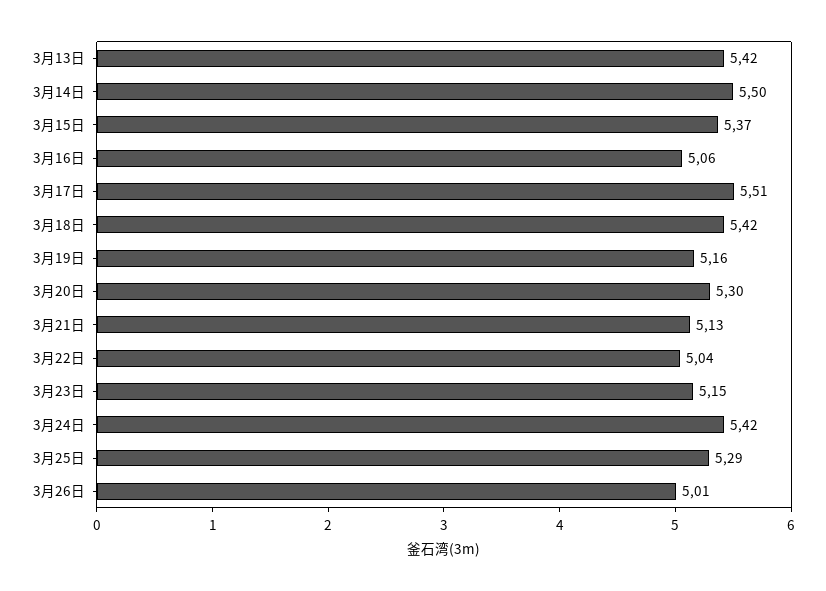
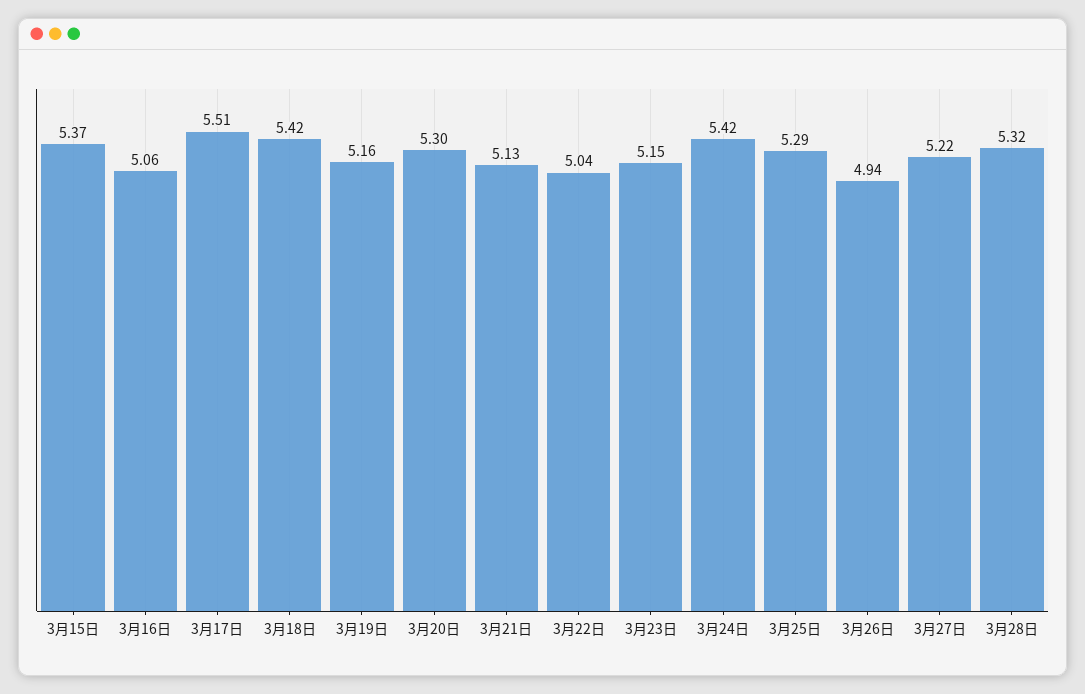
3月13日: 5.42 -> none
3月14日: 5.5 -> none
3月26日: 5.01 -> 4.94
3月27日: none -> 5.22
3月28日: none -> 5.32

